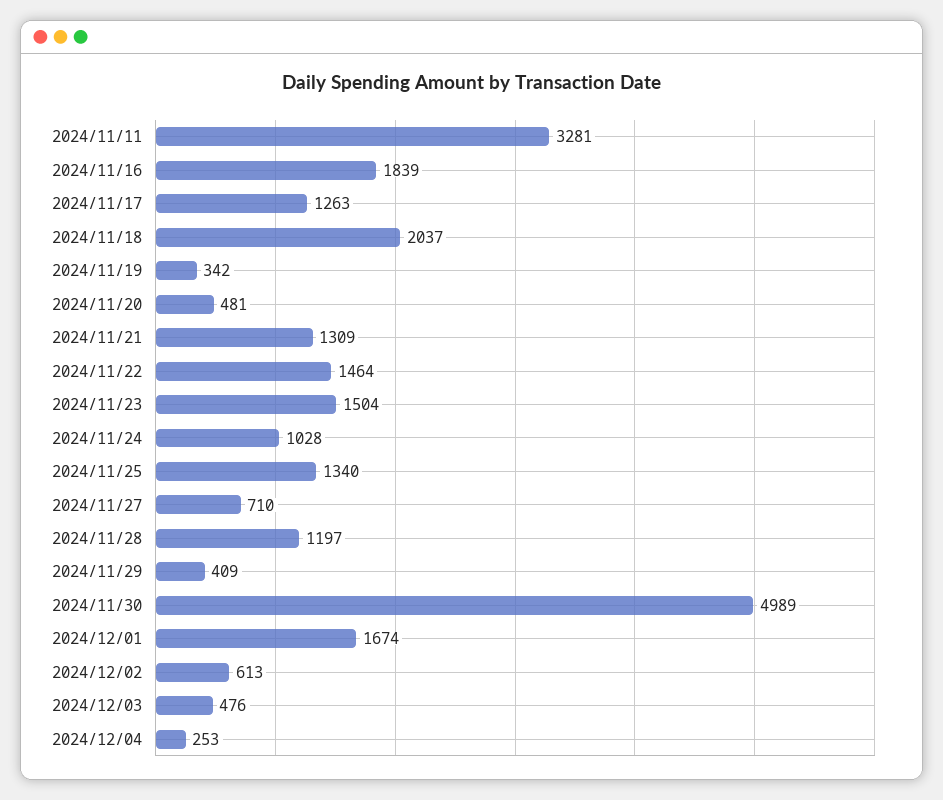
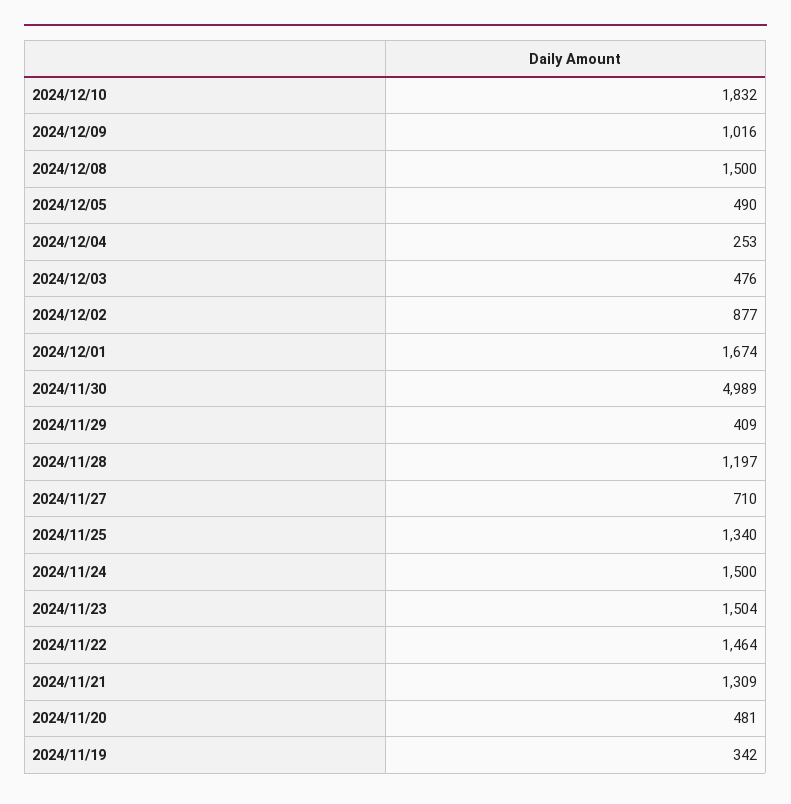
2024/11/11: 3281 -> none
2024/11/16: 1839 -> none
2024/11/17: 1263 -> none
2024/11/18: 2037 -> none
2024/11/24: 1028 -> 1500
2024/12/02: 613 -> 877
2024/12/10: none -> 1832
2024/12/09: none -> 1016
2024/12/08: none -> 1500
2024/12/05: none -> 490

